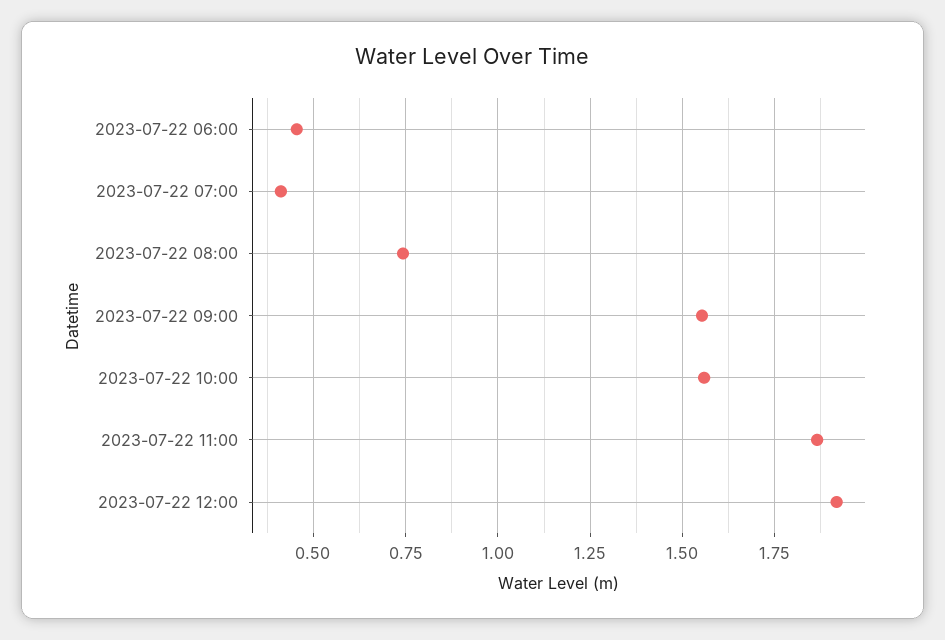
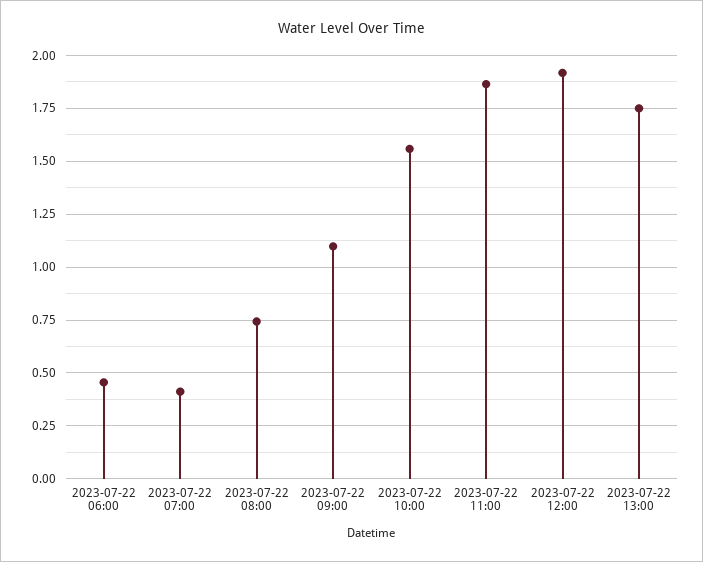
2023-07-22 09:00: 1.55 -> 1.1
2023-07-22 13:00: none -> 1.75

